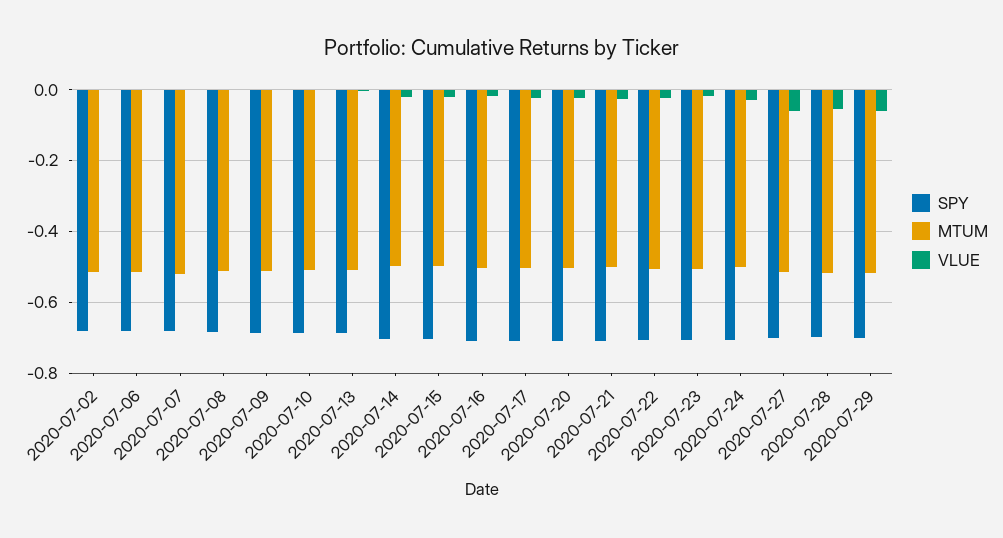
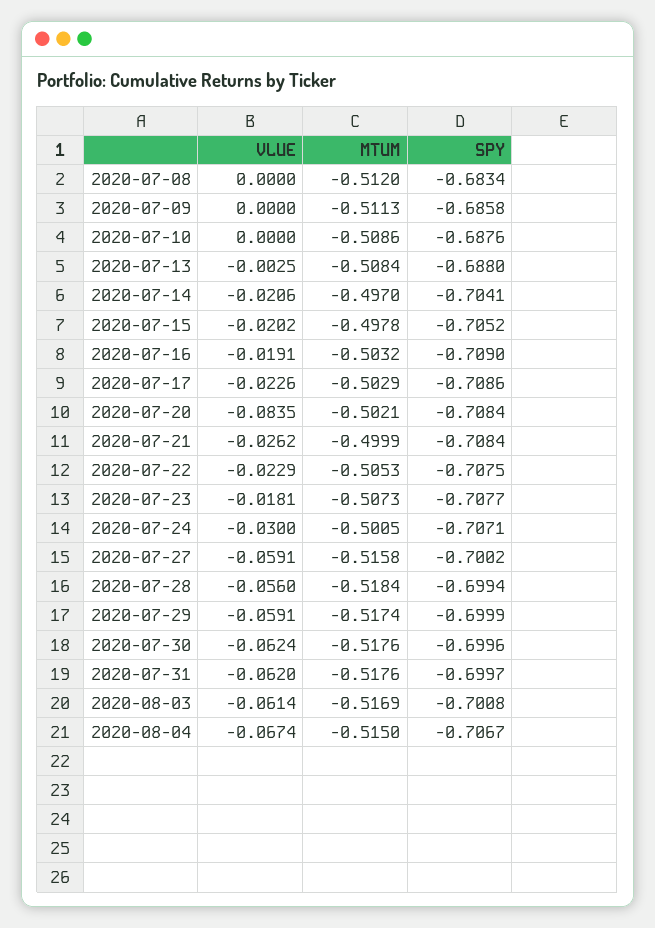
SPY, 2020-07-02: -0.68 -> none
MTUM, 2020-07-02: -0.52 -> none
VLUE, 2020-07-02: 0 -> none
SPY, 2020-07-06: -0.68 -> none
MTUM, 2020-07-06: -0.52 -> none
VLUE, 2020-07-06: 0 -> none
SPY, 2020-07-07: -0.68 -> none
MTUM, 2020-07-07: -0.52 -> none
VLUE, 2020-07-07: 0 -> none
VLUE, 2020-07-20: -0.02 -> -0.0835
VLUE, 2020-07-30: none -> -0.0624
MTUM, 2020-07-30: none -> -0.5176
SPY, 2020-07-30: none -> -0.6996
VLUE, 2020-07-31: none -> -0.062
MTUM, 2020-07-31: none -> -0.5176
SPY, 2020-07-31: none -> -0.6997
VLUE, 2020-08-03: none -> -0.0614
MTUM, 2020-08-03: none -> -0.5169
SPY, 2020-08-03: none -> -0.7008
VLUE, 2020-08-04: none -> -0.0674
MTUM, 2020-08-04: none -> -0.515
SPY, 2020-08-04: none -> -0.7067

